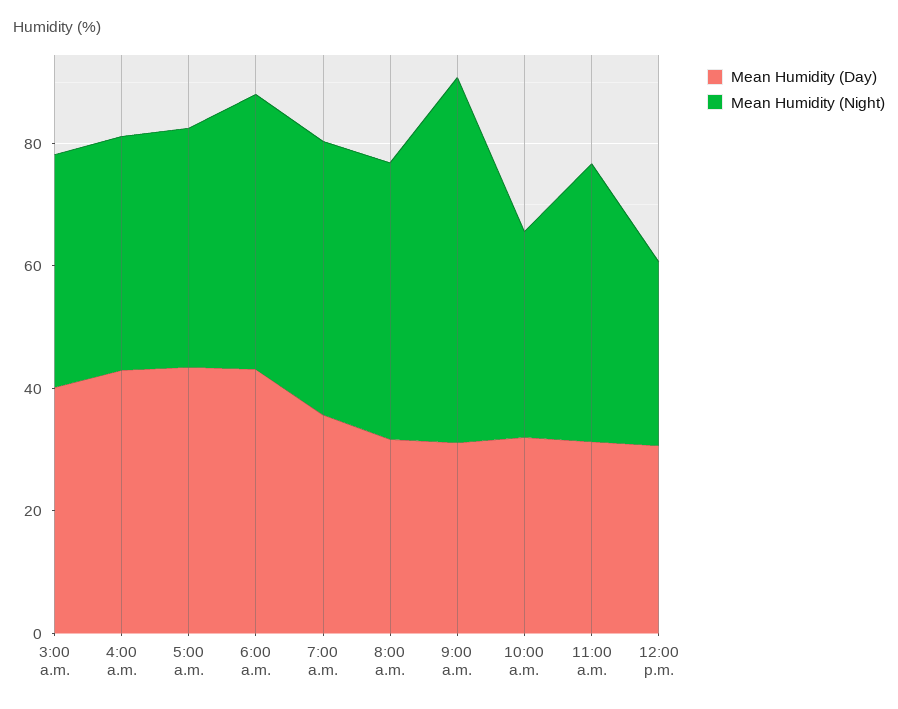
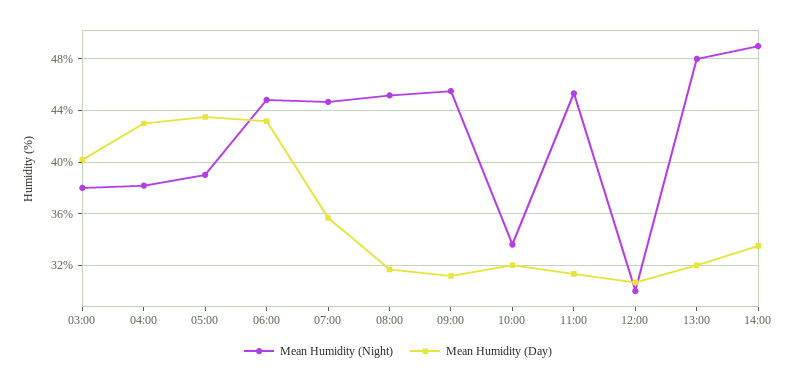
Mean Humidity (Night), 9:00 a.m.: 60 -> 45.5
Mean Humidity (Night), 13:00: none -> 48
Mean Humidity (Day), 13:00: none -> 32
Mean Humidity (Night), 14:00: none -> 49
Mean Humidity (Day), 14:00: none -> 33.5

